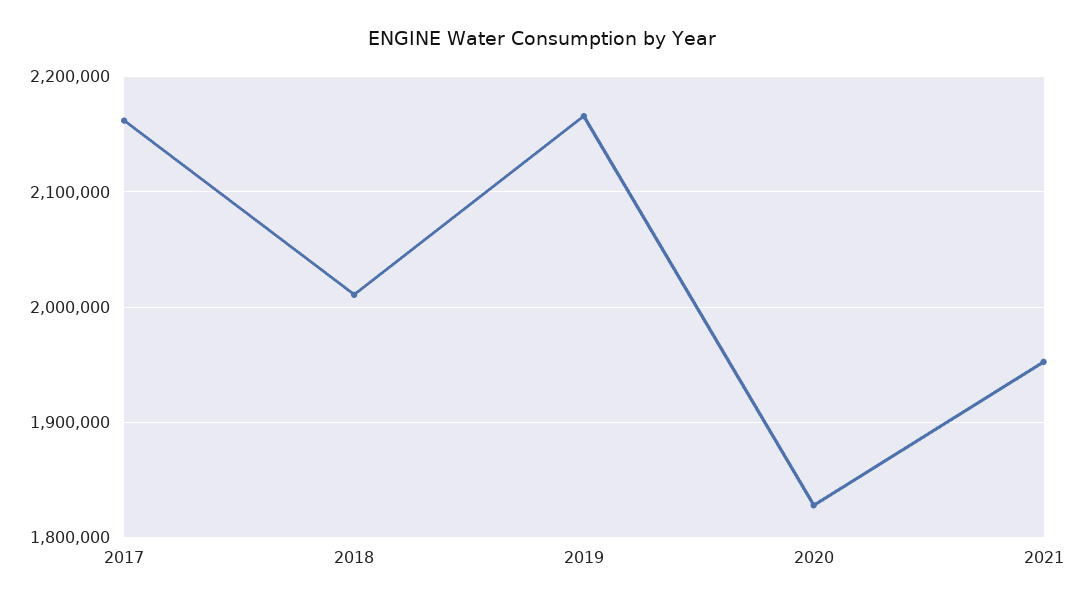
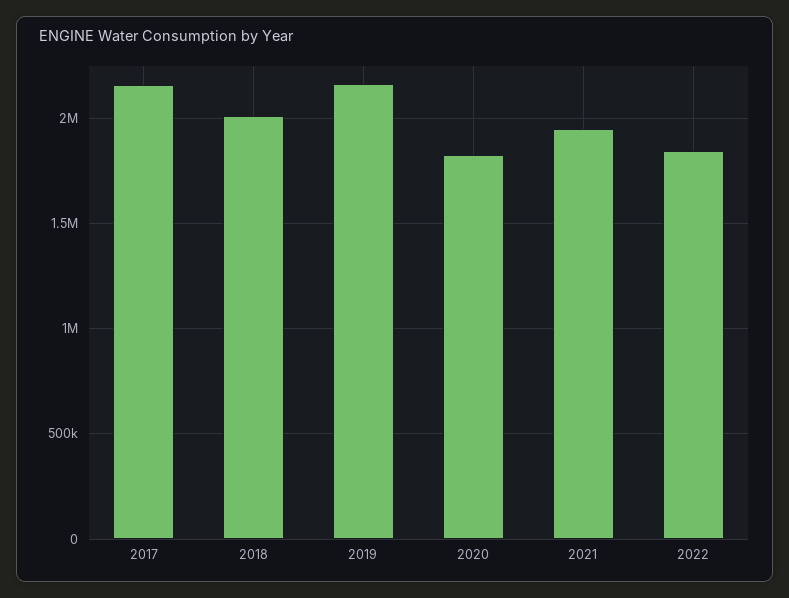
2022: none -> 1850000

